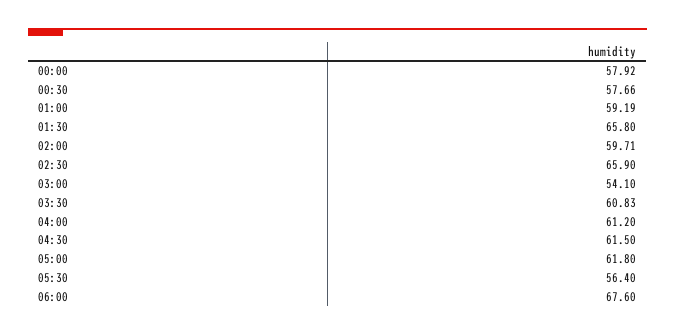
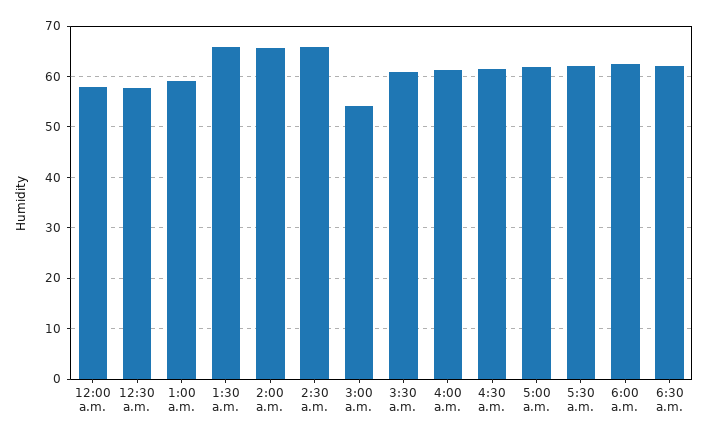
02:00: 59.71 -> 66
05:30: 56.4 -> 62
06:00: 67.6 -> 62
6:30 a.m.: none -> 62

